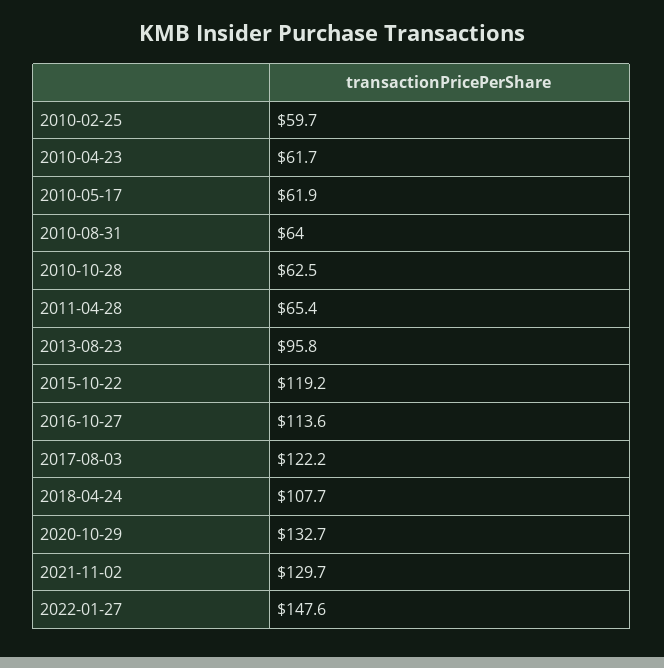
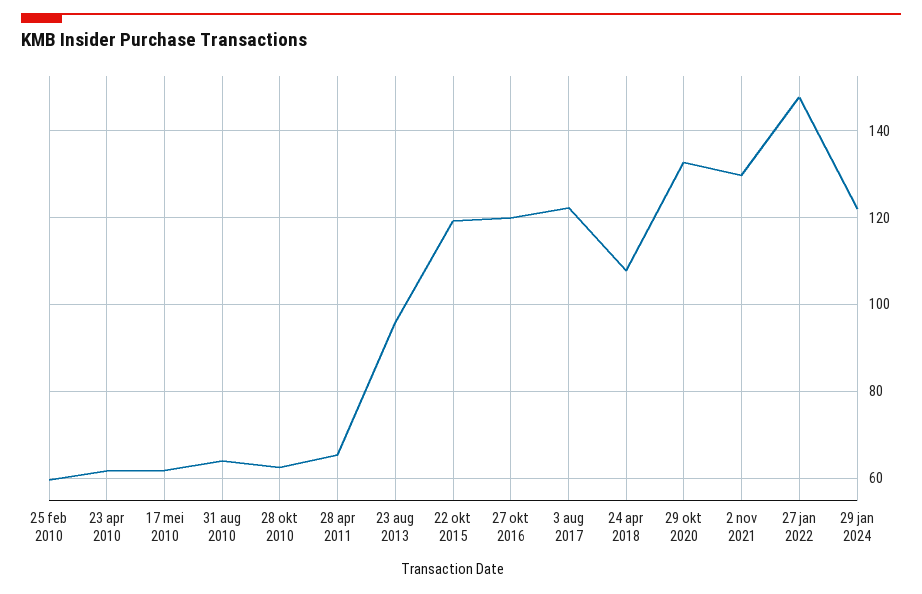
2016-10-27: 113.6 -> 120
29 jan 2024: none -> 122

